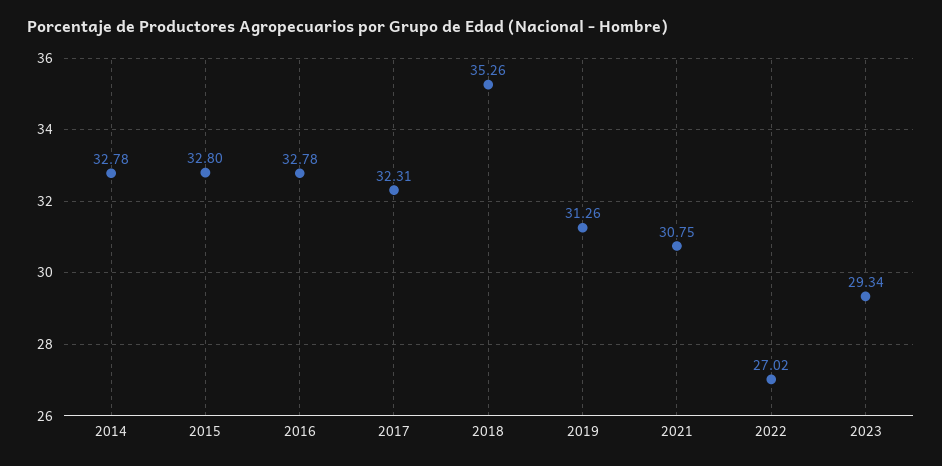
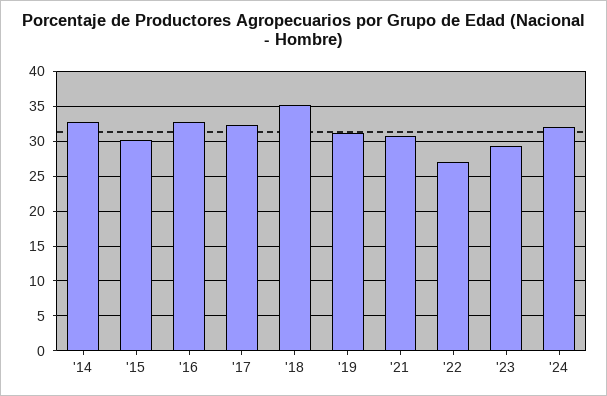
2015: 32.8 -> 30
'24: none -> 32

